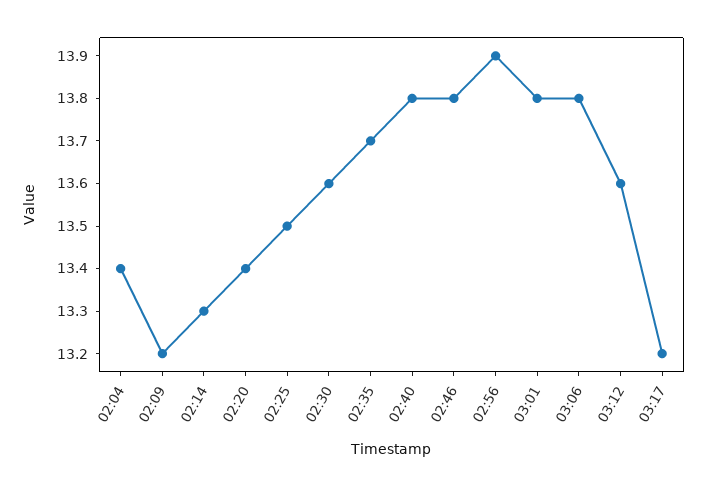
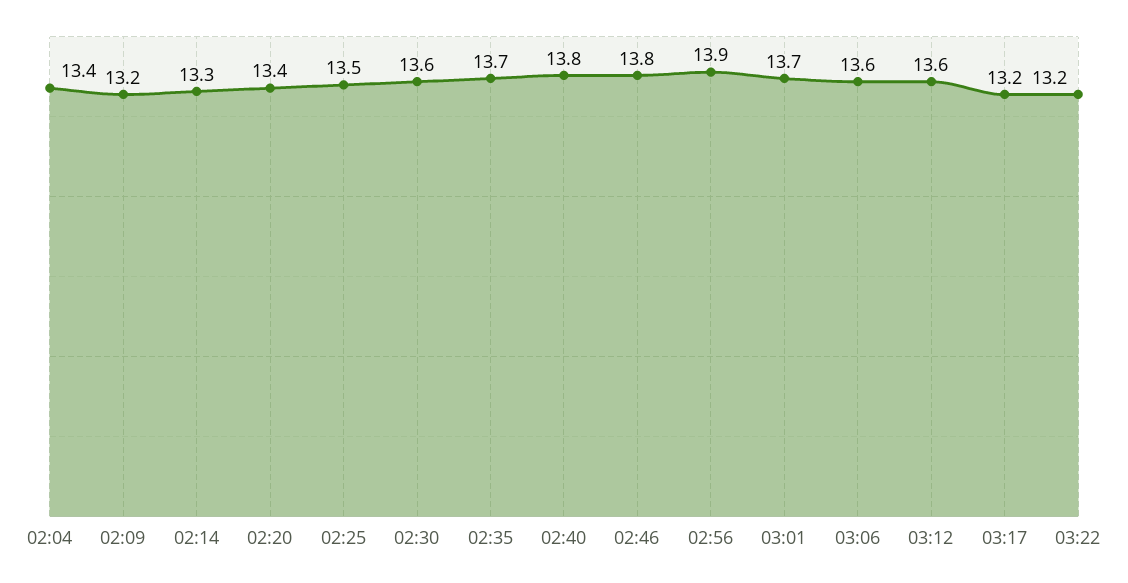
03:01: 13.8 -> 13.7
03:06: 13.8 -> 13.6
03:22: none -> 13.2

